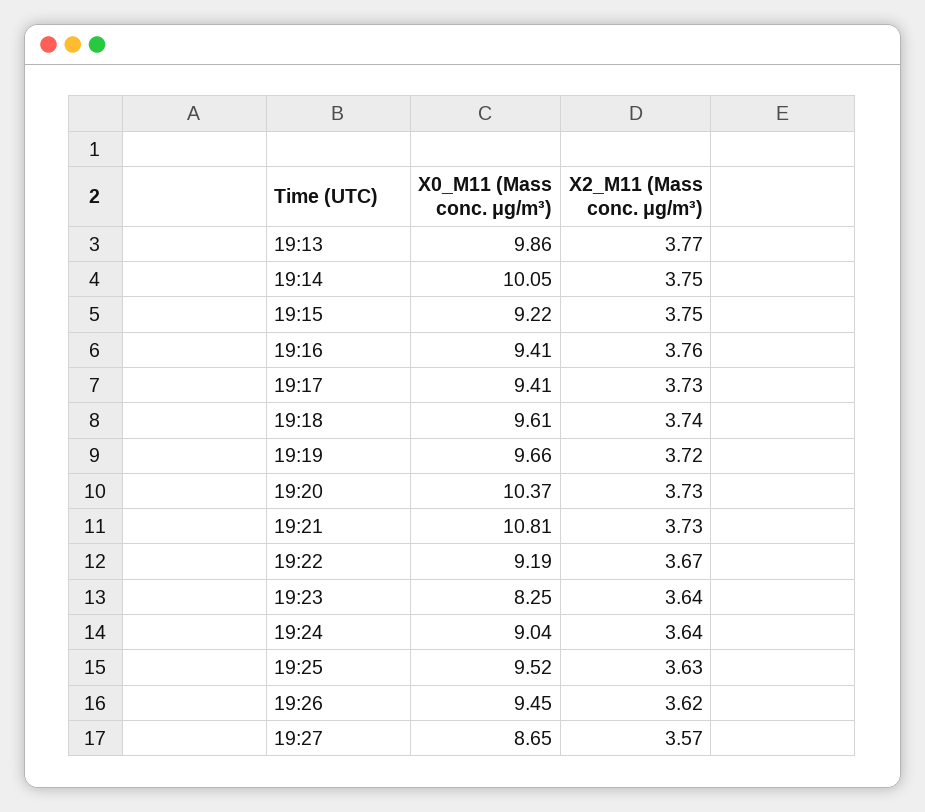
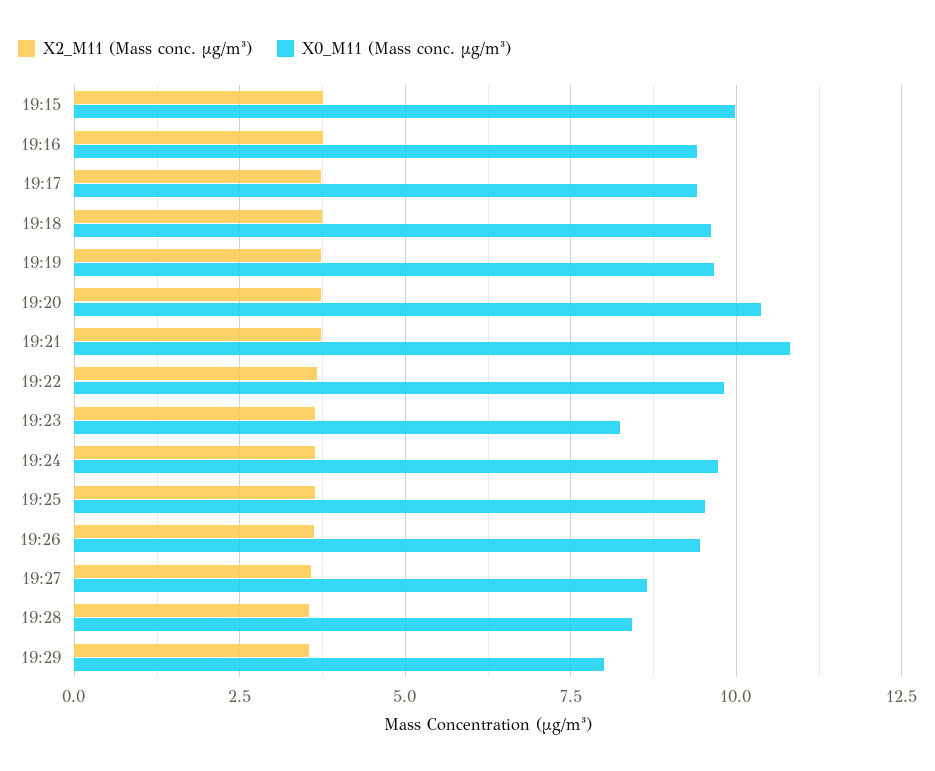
X0_M11 (Mass conc. μg/m³), 19:13: 9.86 -> none
X2_M11 (Mass conc. μg/m³), 19:13: 3.77 -> none
X0_M11 (Mass conc. μg/m³), 19:14: 10.05 -> none
X2_M11 (Mass conc. μg/m³), 19:14: 3.75 -> none
X0_M11 (Mass conc. μg/m³), 19:15: 9.22 -> 10
X0_M11 (Mass conc. μg/m³), 19:22: 9.19 -> 9.75
X0_M11 (Mass conc. μg/m³), 19:24: 9.04 -> 9.75
X2_M11 (Mass conc. μg/m³), 19:28: none -> 3.5
X0_M11 (Mass conc. μg/m³), 19:28: none -> 8.5
X2_M11 (Mass conc. μg/m³), 19:29: none -> 3.5
X0_M11 (Mass conc. μg/m³), 19:29: none -> 8

